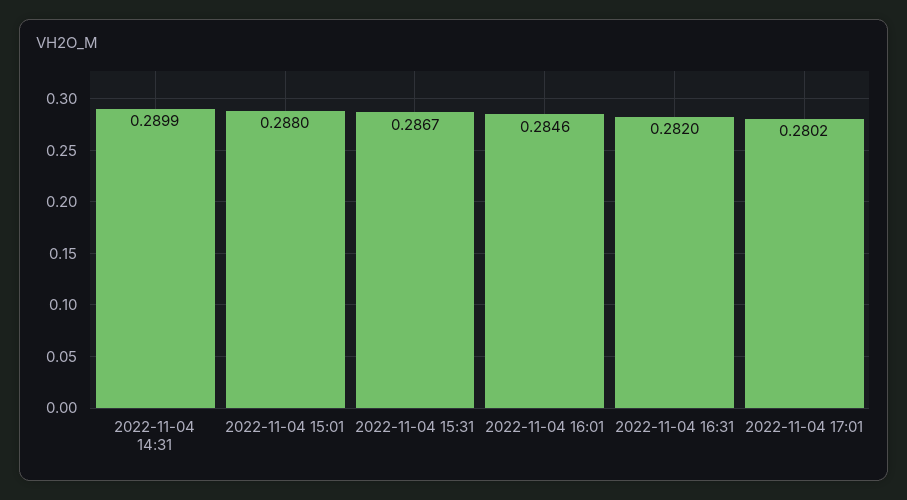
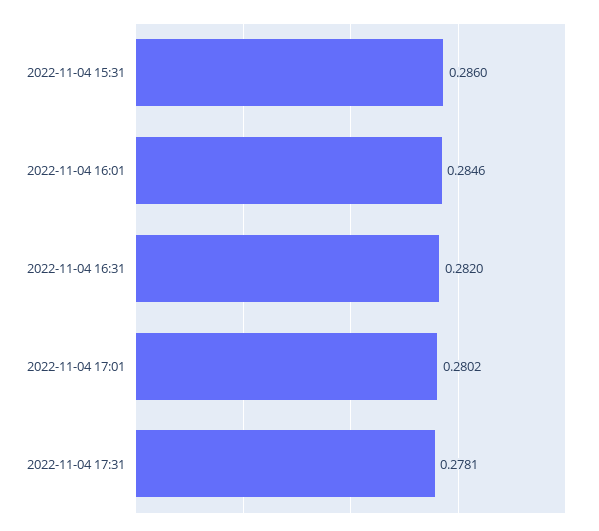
2022-11-04 14:31: 0.2899 -> none
2022-11-04 15:01: 0.288 -> none
2022-11-04 15:31: 0.2867 -> 0.286
2022-11-04 17:31: none -> 0.2781

